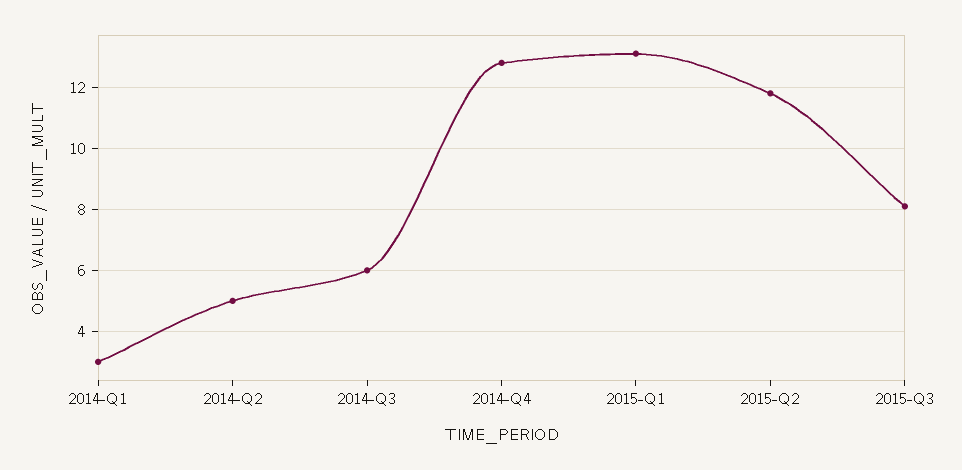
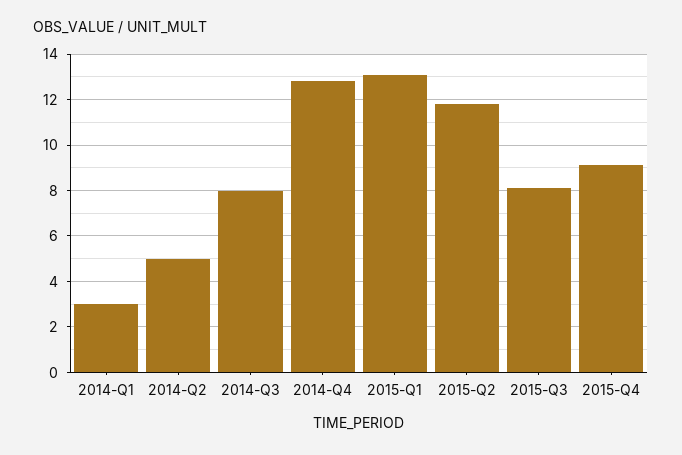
2014-Q3: 6 -> 8
2015-Q4: none -> 9

